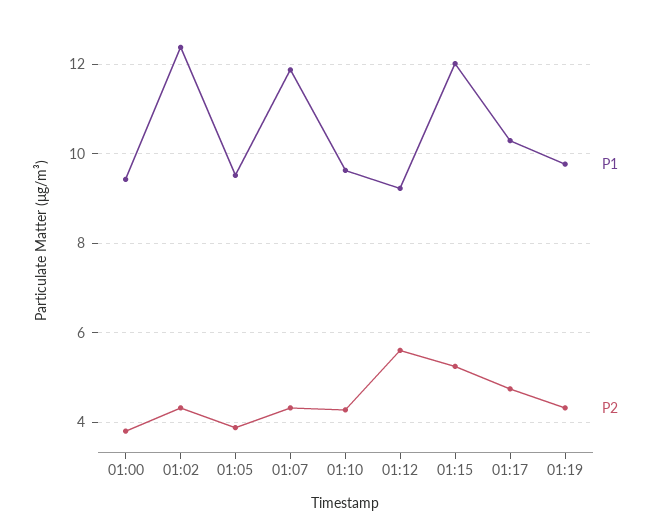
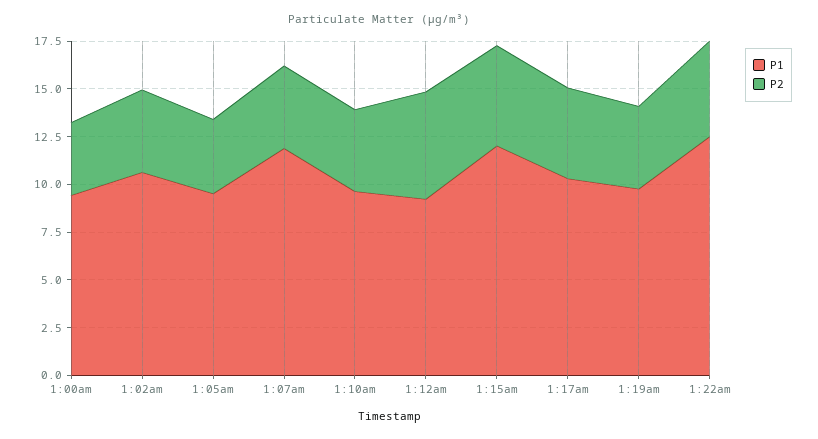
P1, 01:02: 12.4 -> 10.5
P1, 1:22am: none -> 12.5
P2, 1:22am: none -> 5

